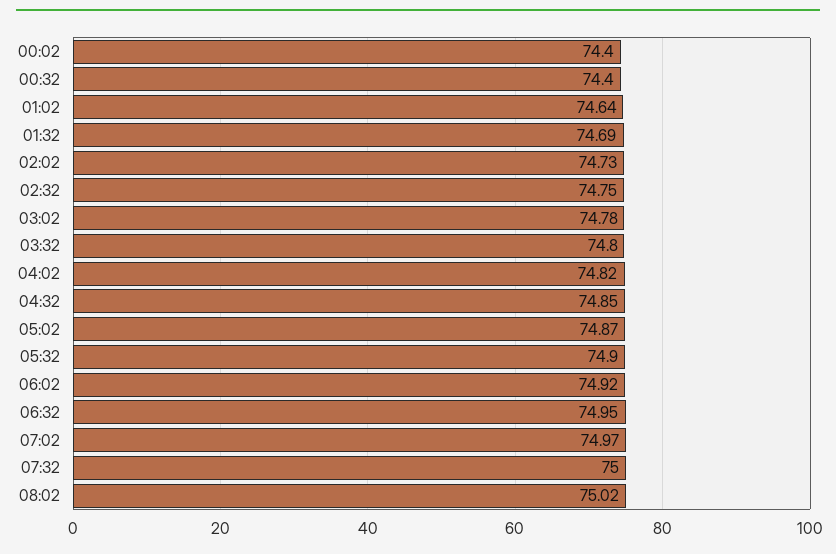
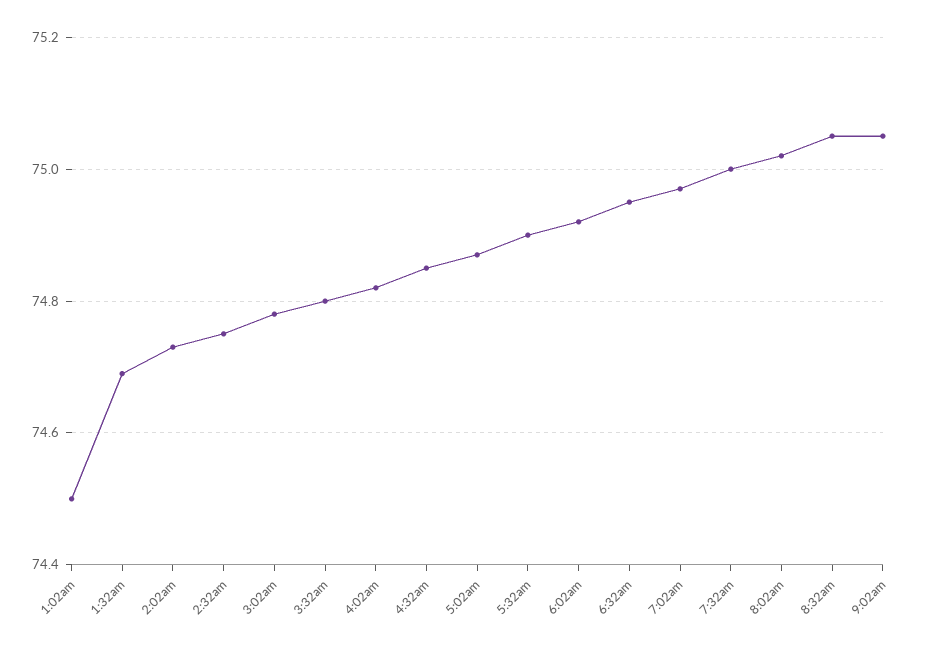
00:02: 74.4 -> none
00:32: 74.4 -> none
01:02: 74.64 -> 74.5
8:32am: none -> 75.05
9:02am: none -> 75.05

